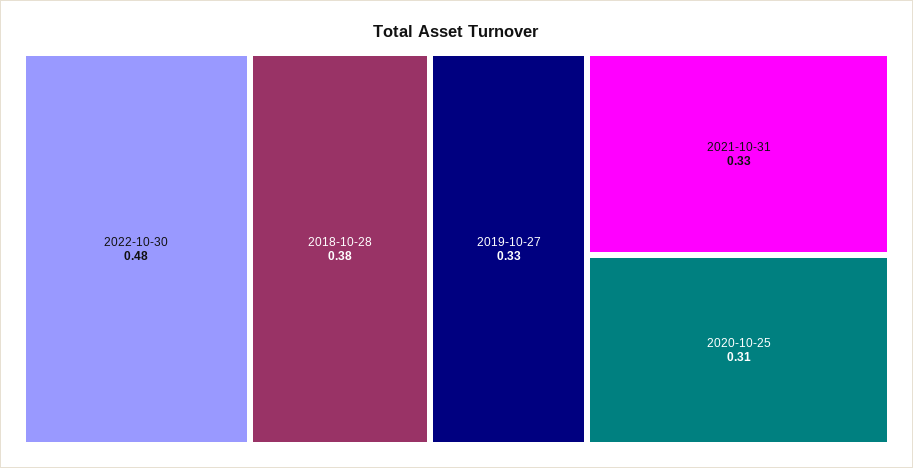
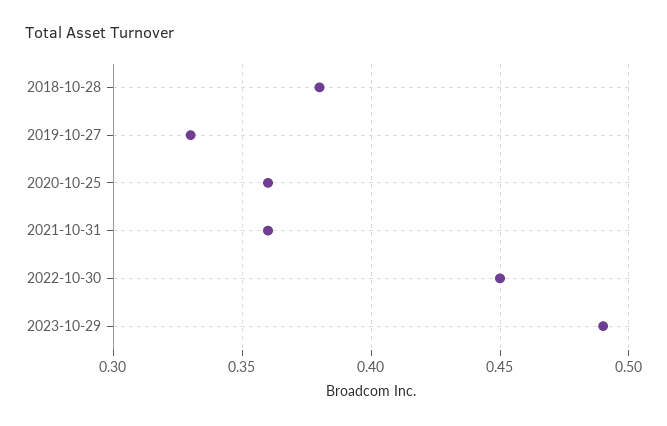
2022-10-30: 0.48 -> 0.45
2021-10-31: 0.33 -> 0.36
2020-10-25: 0.31 -> 0.36
2023-10-29: none -> 0.49

